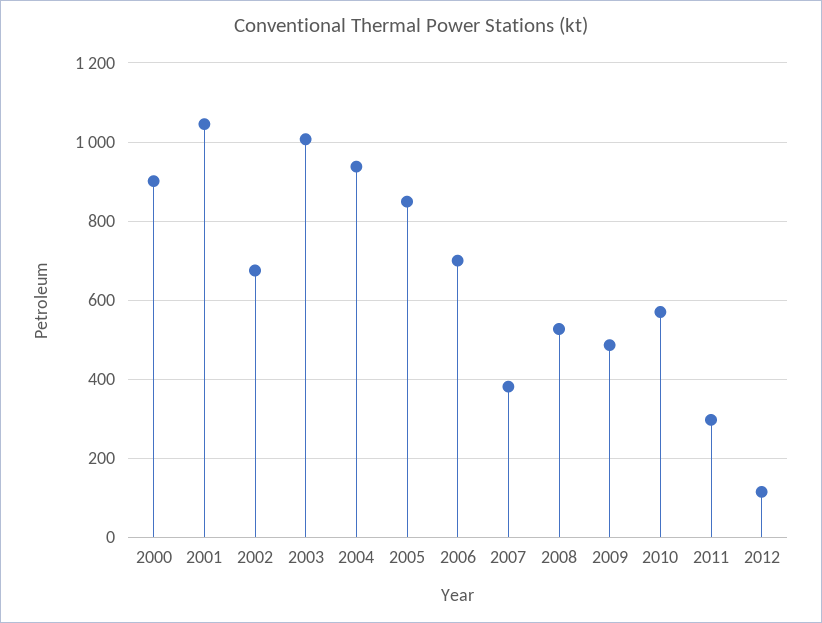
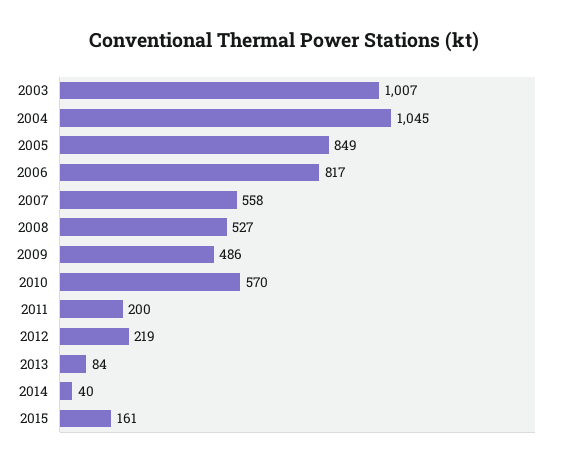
2000: 900 -> none
2001: 1040 -> none
2002: 680 -> none
2004: 940 -> 1045
2006: 700 -> 817
2007: 380 -> 558
2011: 300 -> 200
2012: 120 -> 219
2013: none -> 84
2014: none -> 40
2015: none -> 161

